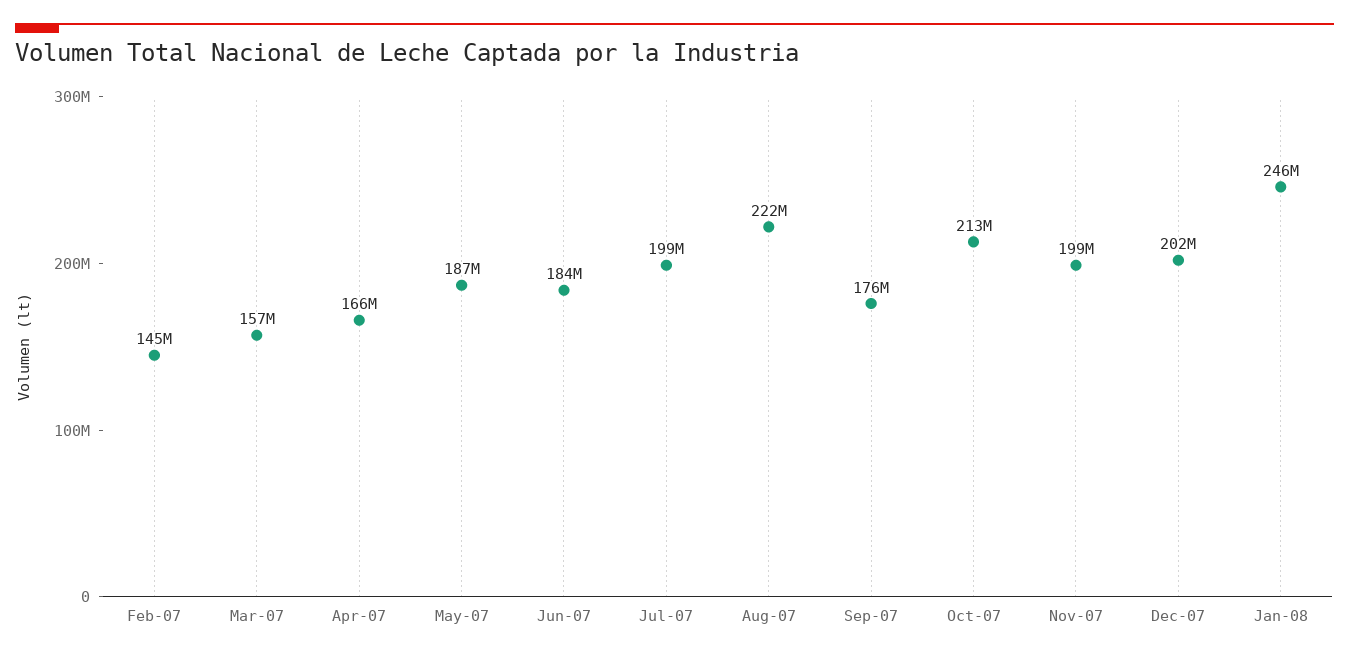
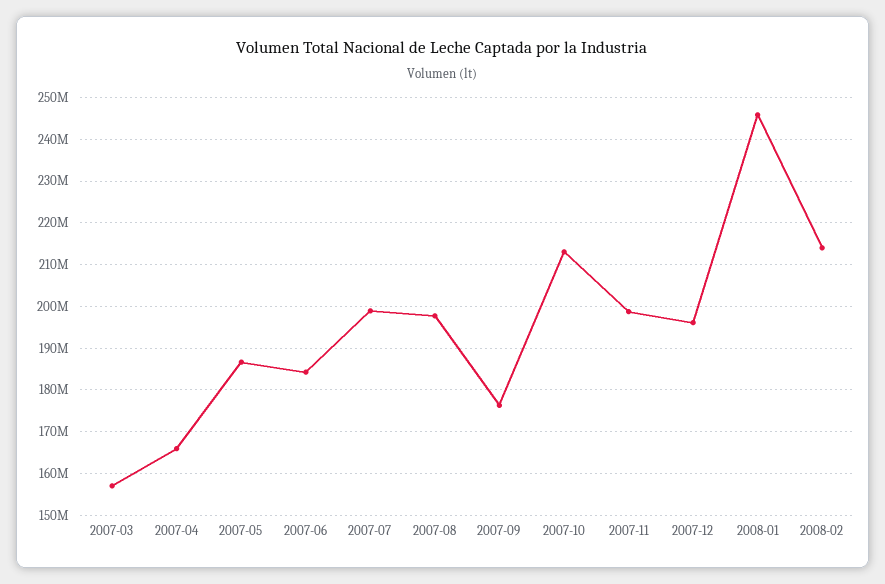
Feb-07: 145000000 -> none
Aug-07: 222000000 -> 198000000
Dec-07: 202000000 -> 196000000
2008-02: none -> 214000000

